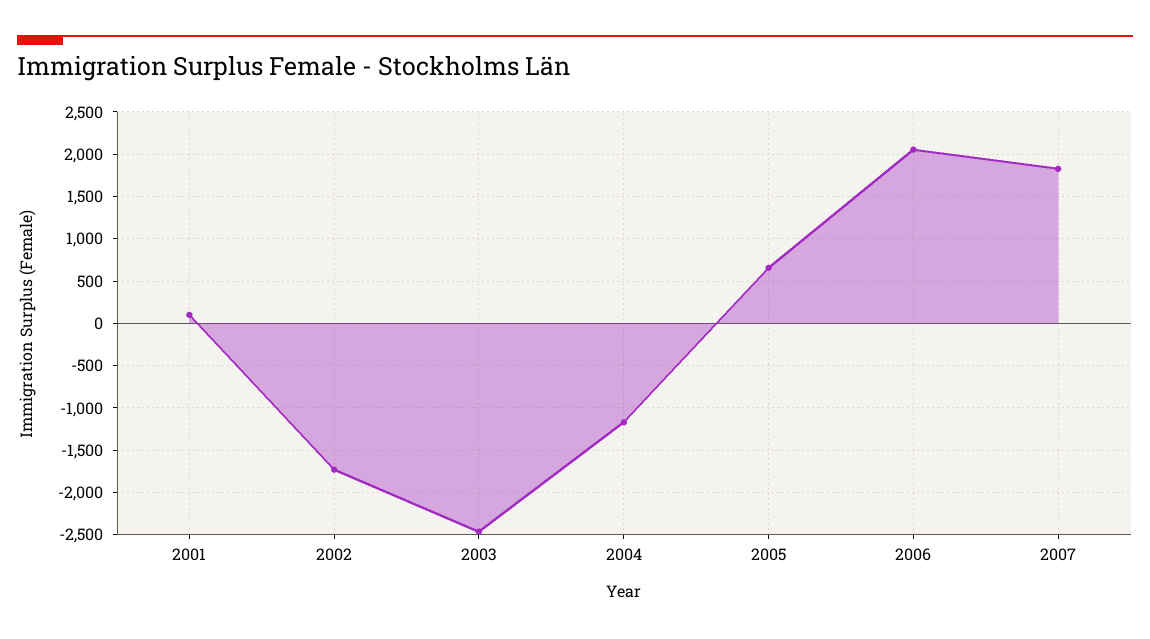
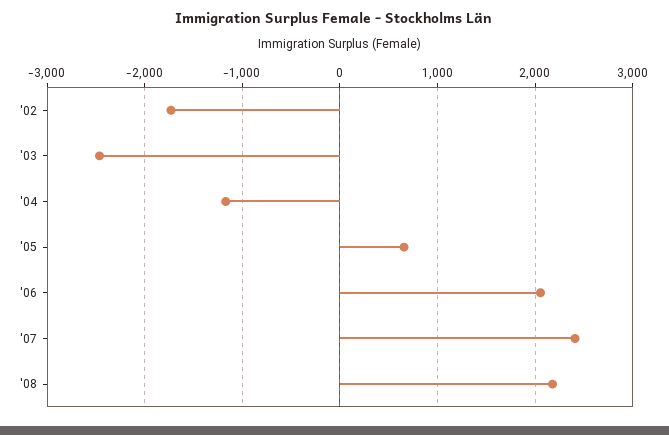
2001: 100 -> none
2007: 1800 -> 2400
'08: none -> 2200

